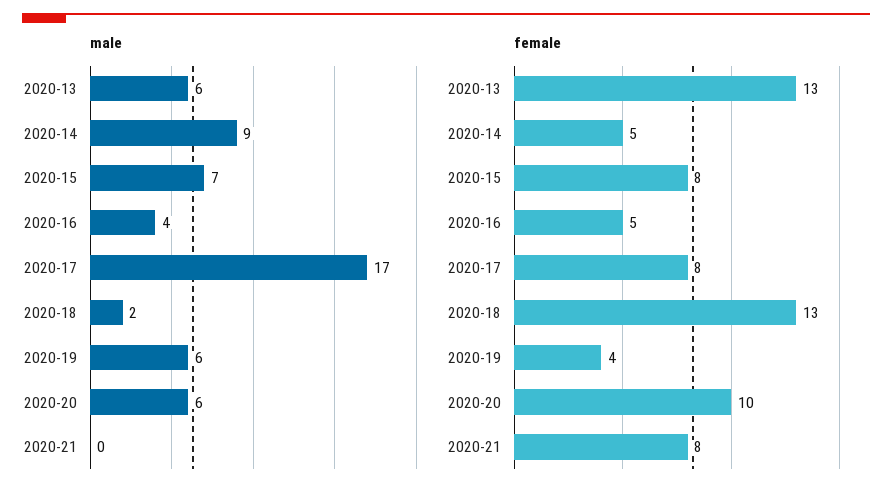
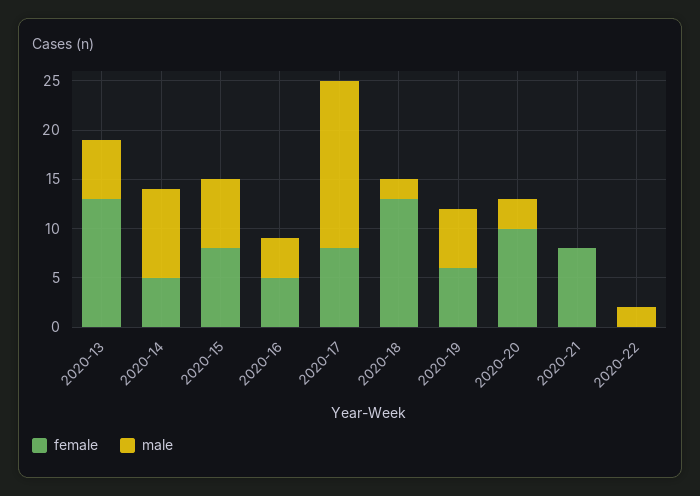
male, 2020-20: 6 -> 3
female, 2020-19: 4 -> 6
female, 2020-22: none -> 0
male, 2020-22: none -> 2

